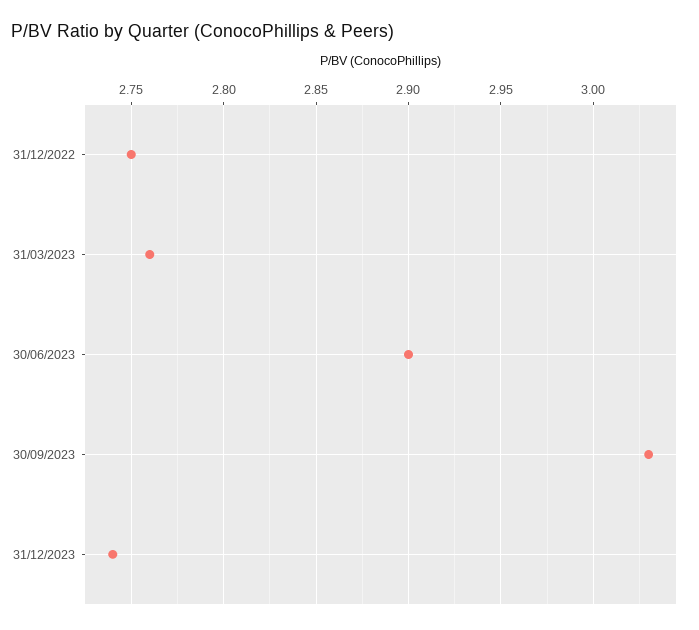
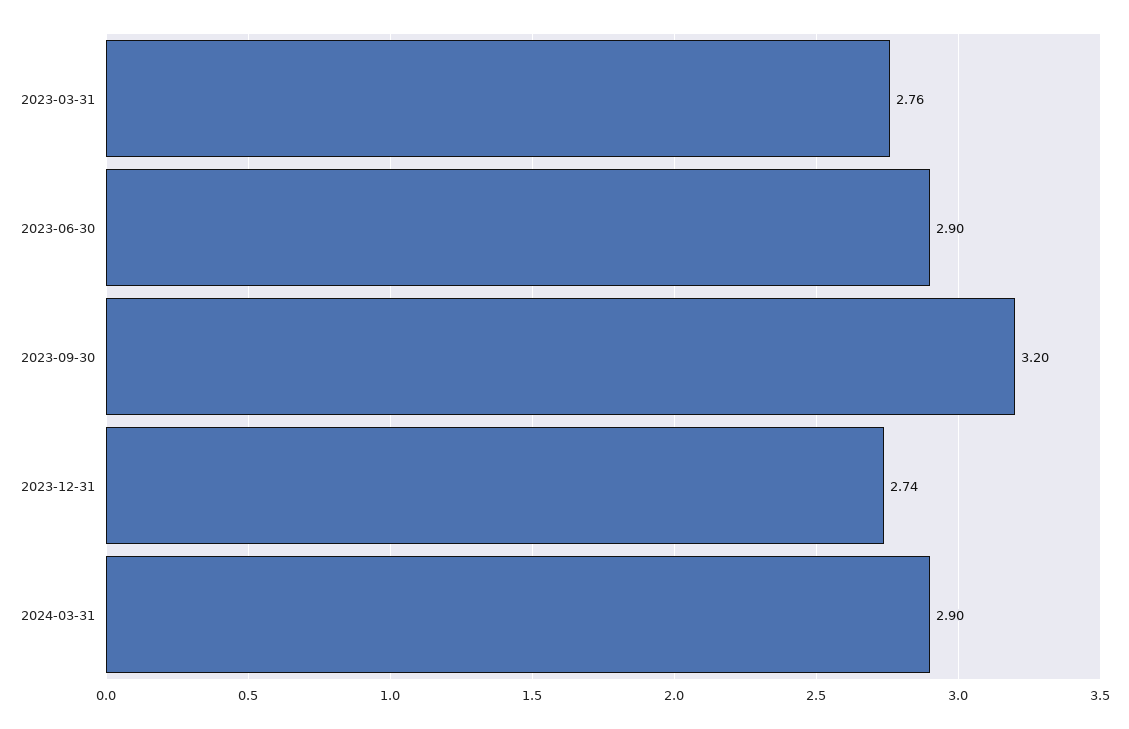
31/12/2022: 2.75 -> none
30/09/2023: 3.03 -> 3.2
2024-03-31: none -> 2.9

